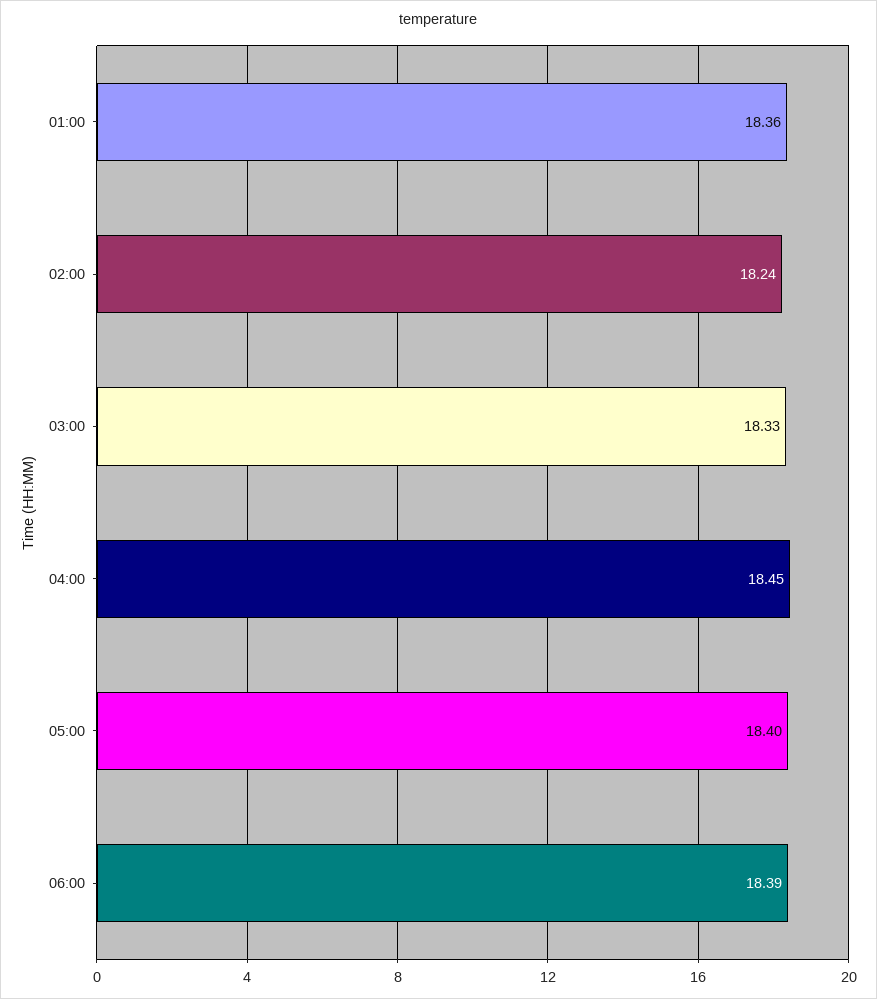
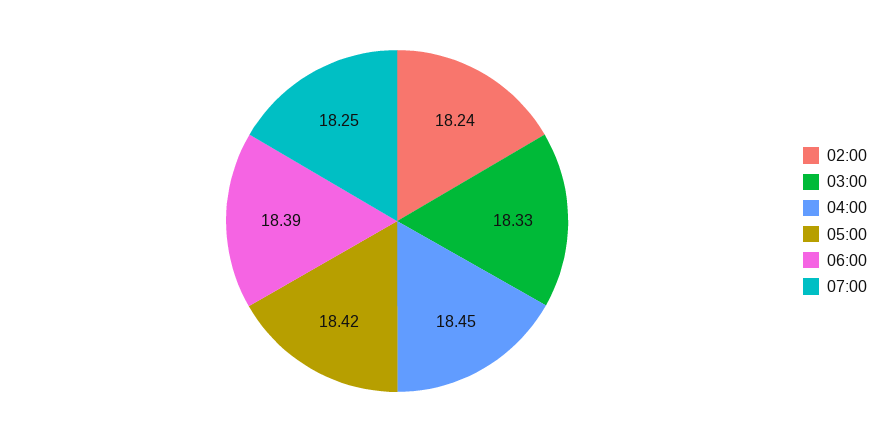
01:00: 18.36 -> none
05:00: 18.4 -> 18.42
07:00: none -> 18.25

